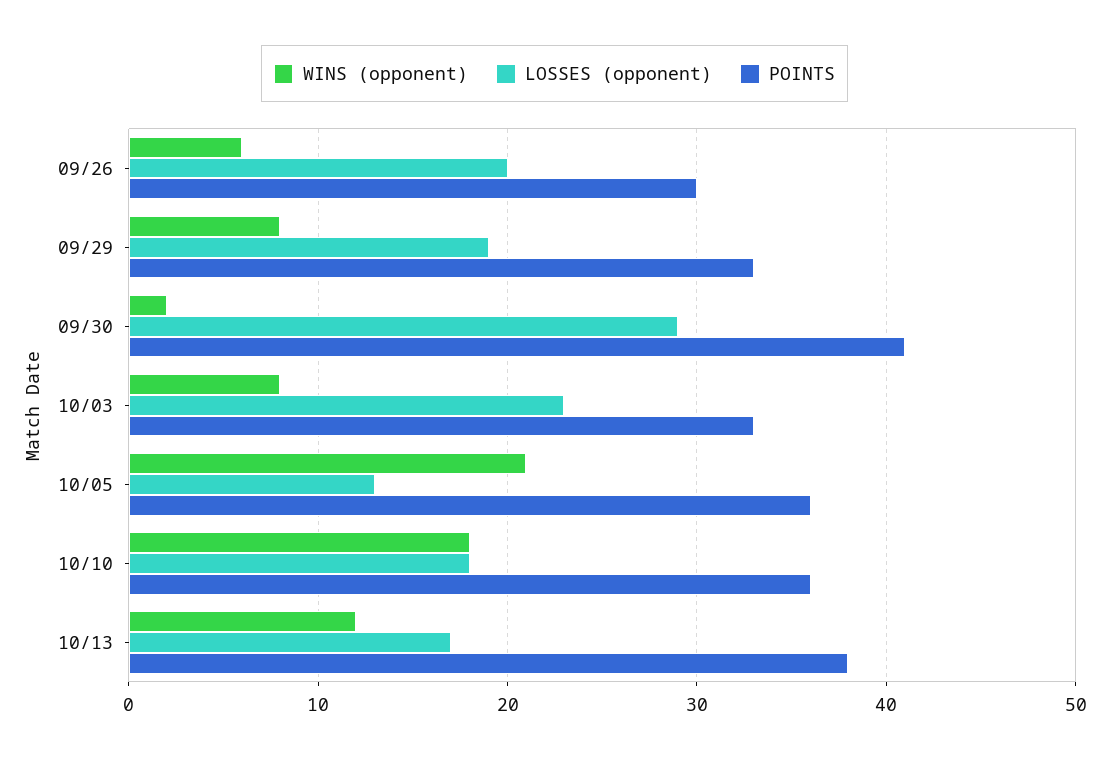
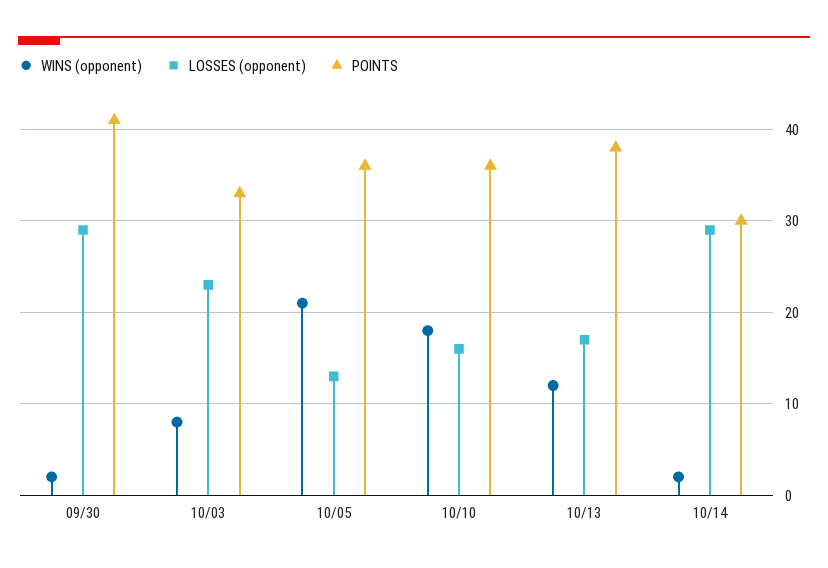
WINS (opponent), 09/26: 6 -> none
LOSSES (opponent), 09/26: 20 -> none
POINTS, 09/26: 30 -> none
WINS (opponent), 09/29: 8 -> none
LOSSES (opponent), 09/29: 19 -> none
POINTS, 09/29: 33 -> none
LOSSES (opponent), 10/10: 18 -> 16
WINS (opponent), 10/14: none -> 2
LOSSES (opponent), 10/14: none -> 29
POINTS, 10/14: none -> 30

